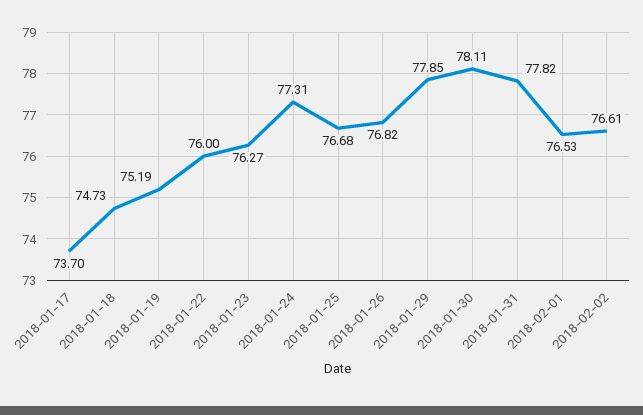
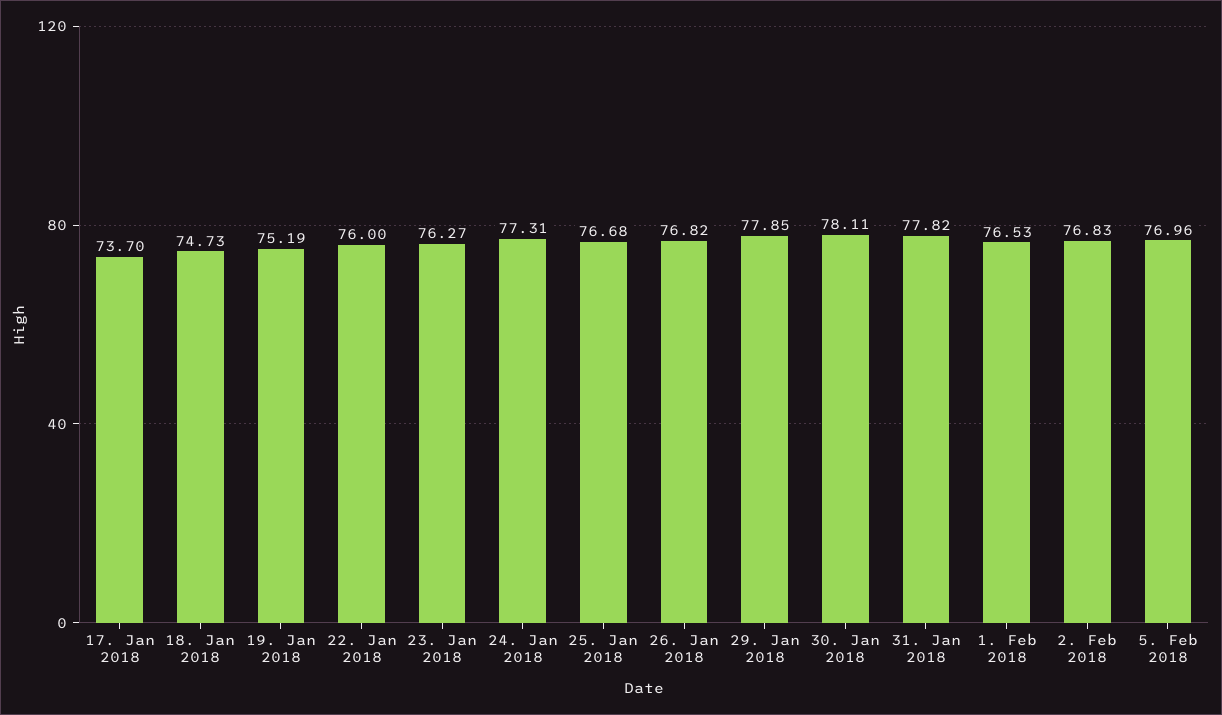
2018-02-02: 76.61 -> 76.83
5. Feb 2018: none -> 76.96

